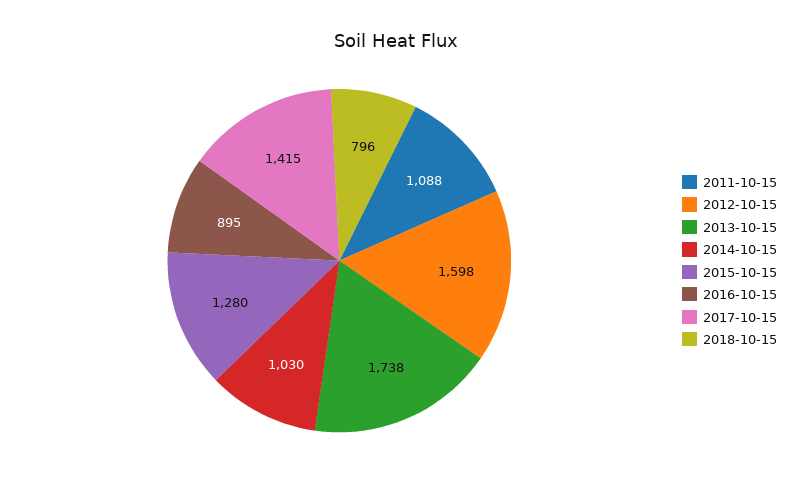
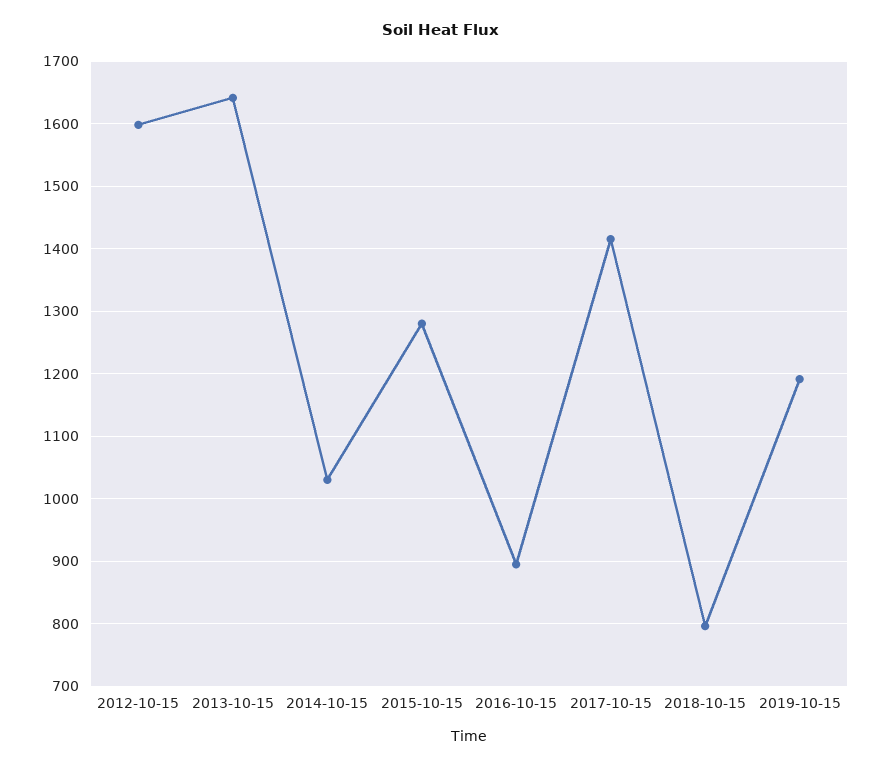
2011-10-15: 1088 -> none
2013-10-15: 1738 -> 1640
2019-10-15: none -> 1190

